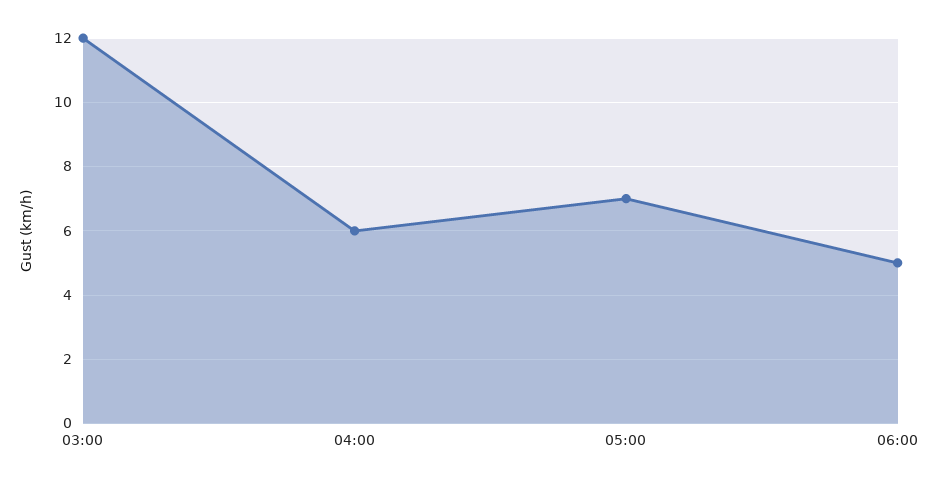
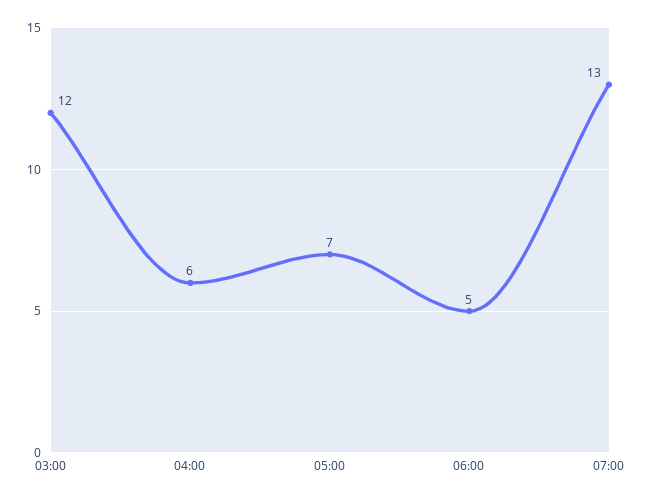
07:00: none -> 13

